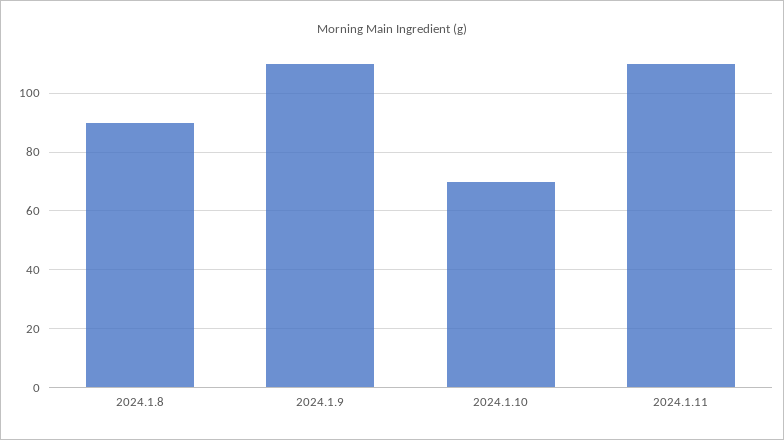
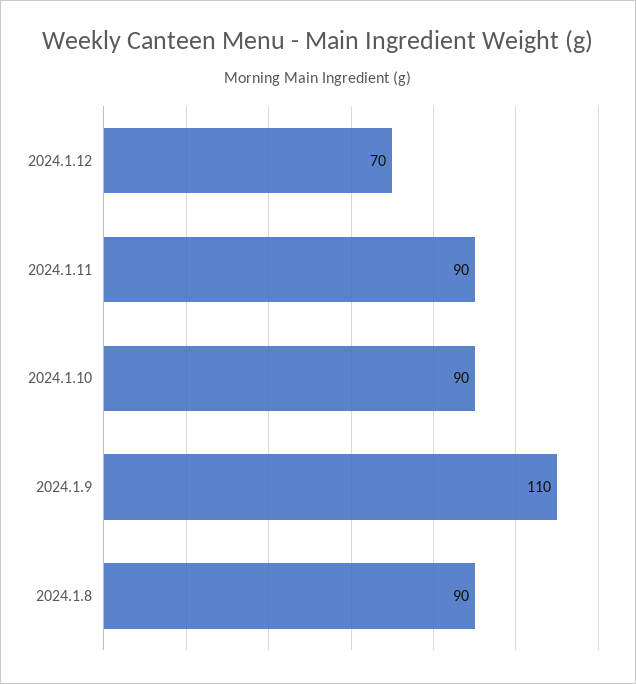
2024.1.10: 70 -> 90
2024.1.11: 110 -> 90
2024.1.12: none -> 70

